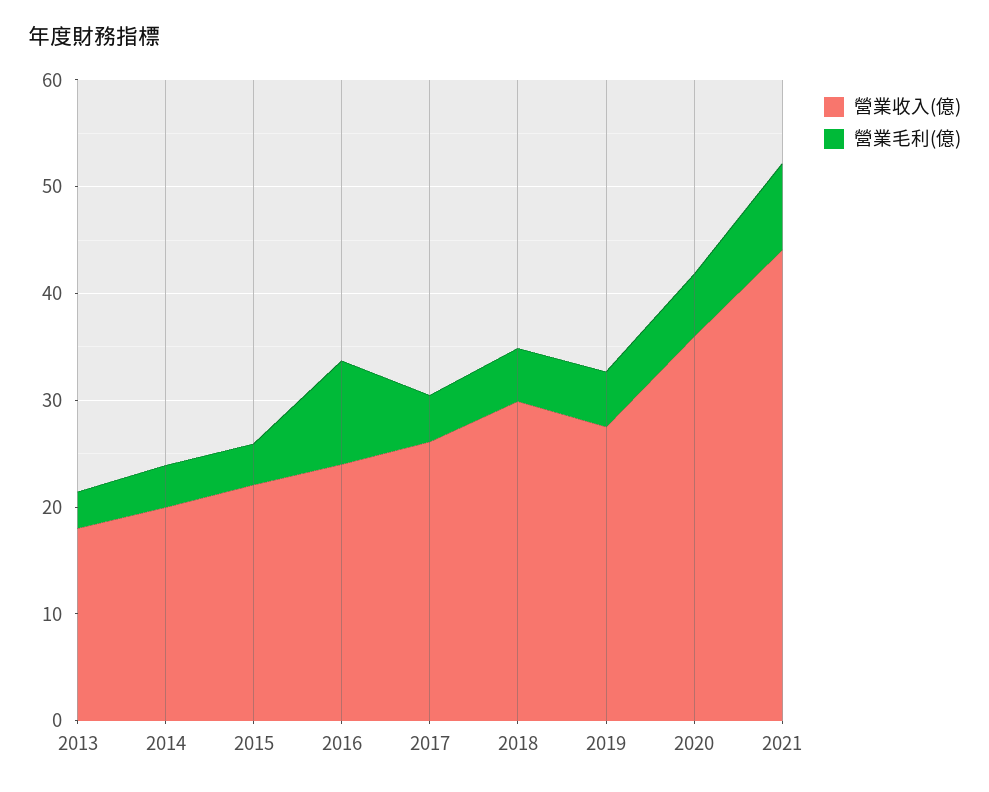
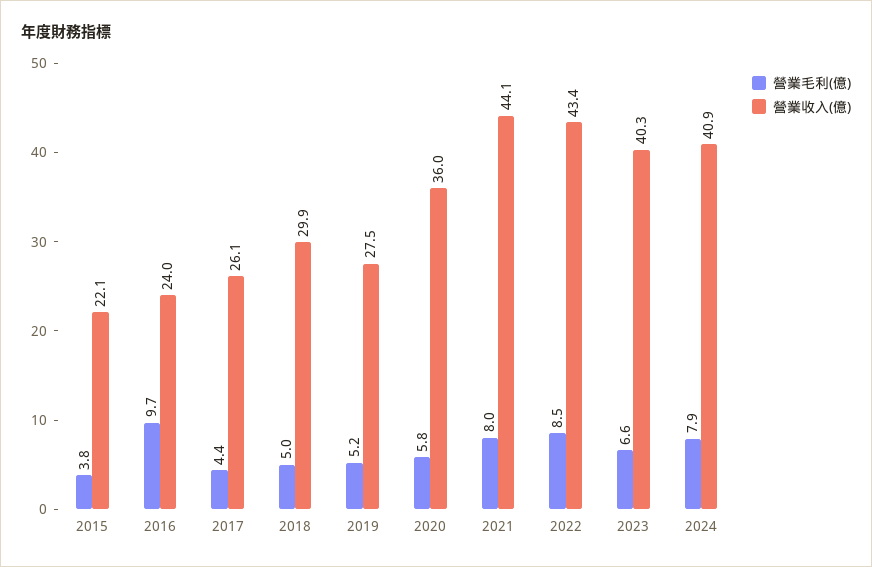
營業收入(億), 2013: 18 -> none
營業毛利(億), 2013: 4 -> none
營業收入(億), 2014: 20 -> none
營業毛利(億), 2014: 4 -> none
營業毛利(億), 2022: none -> 8.5
營業收入(億), 2022: none -> 43.4
營業毛利(億), 2023: none -> 6.6
營業收入(億), 2023: none -> 40.3
營業毛利(億), 2024: none -> 7.9
營業收入(億), 2024: none -> 40.9

